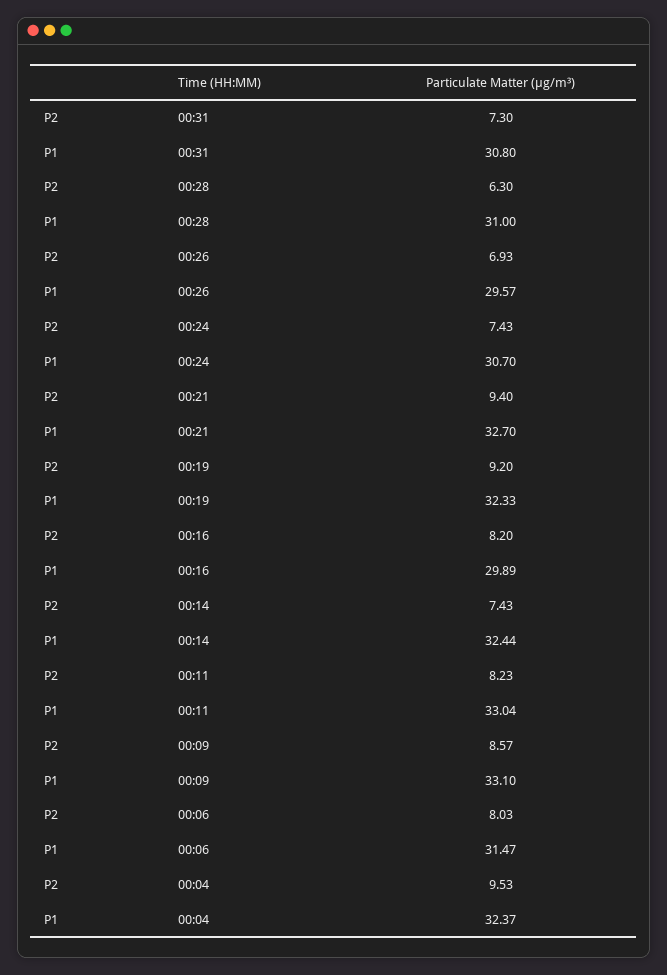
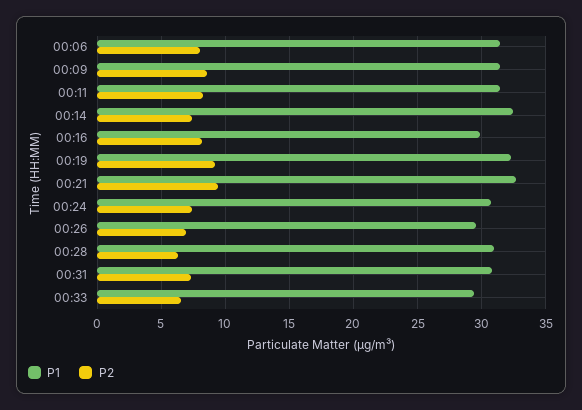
P1, 00:11: 33.04 -> 31.5
P1, 00:09: 33.1 -> 31.5
P2, 00:04: 9.53 -> none
P1, 00:04: 32.37 -> none
P1, 00:33: none -> 29.5
P2, 00:33: none -> 6.5

